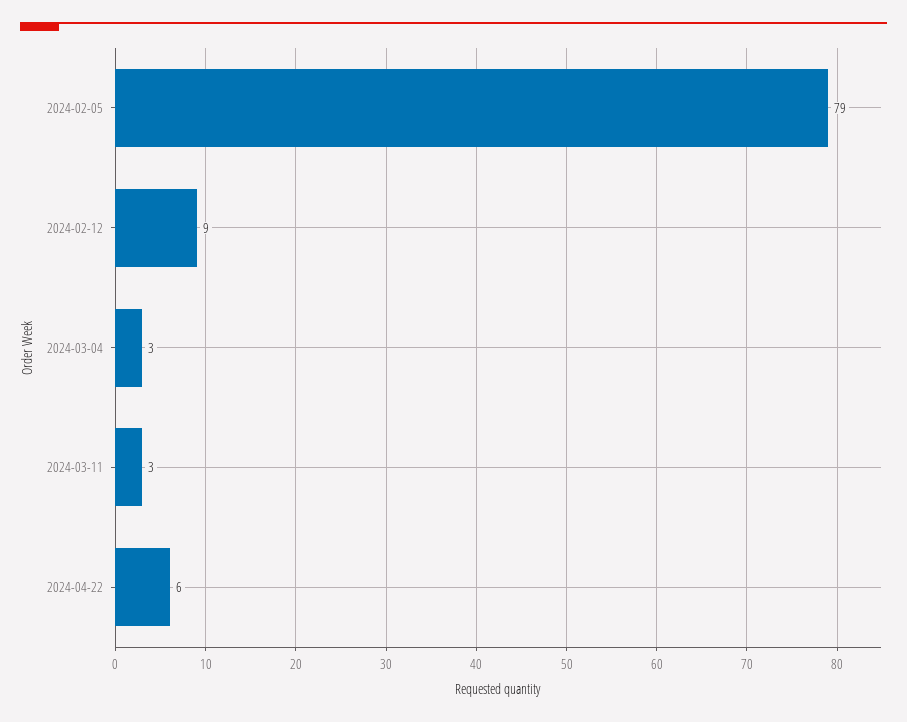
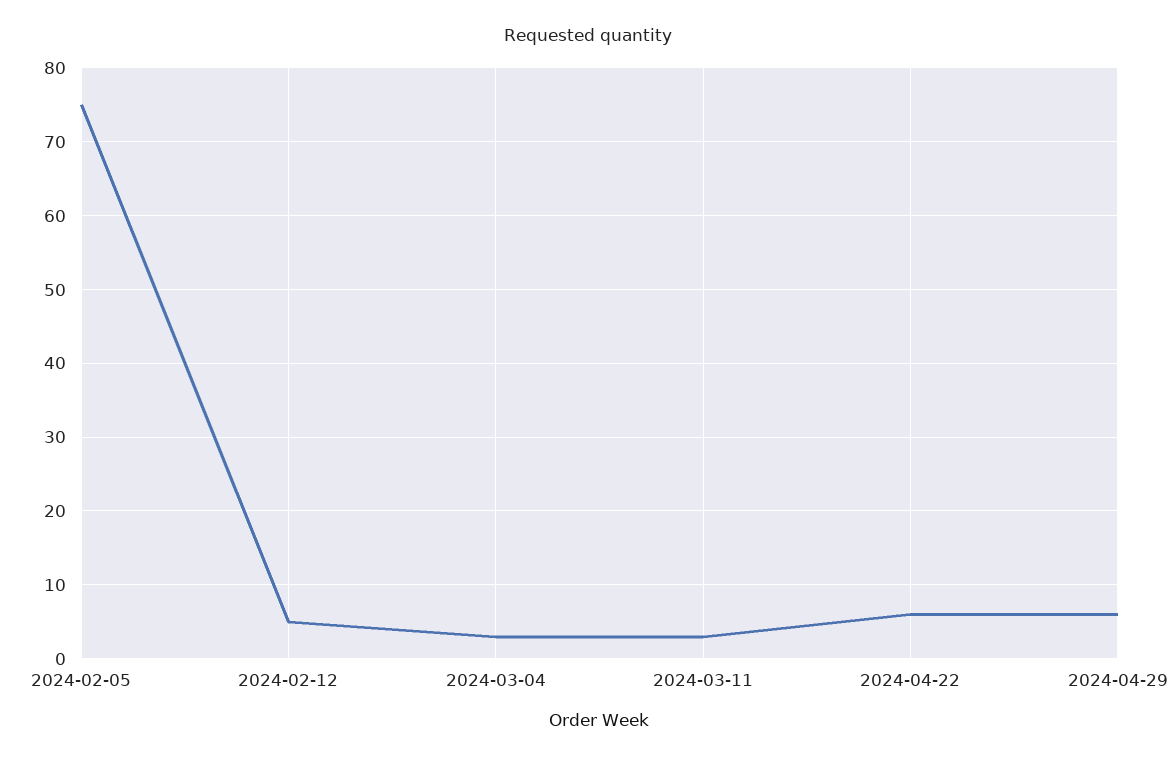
2024-02-05: 79 -> 75
2024-02-12: 9 -> 5
2024-04-29: none -> 6

